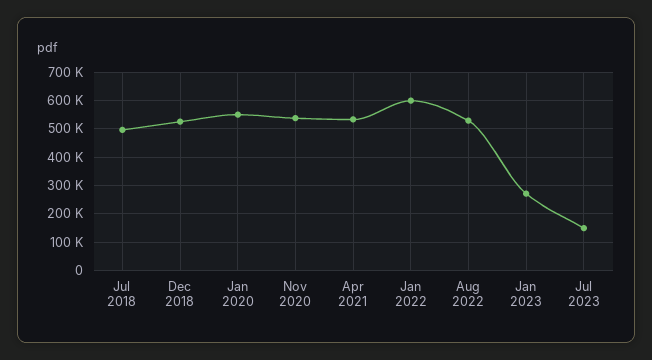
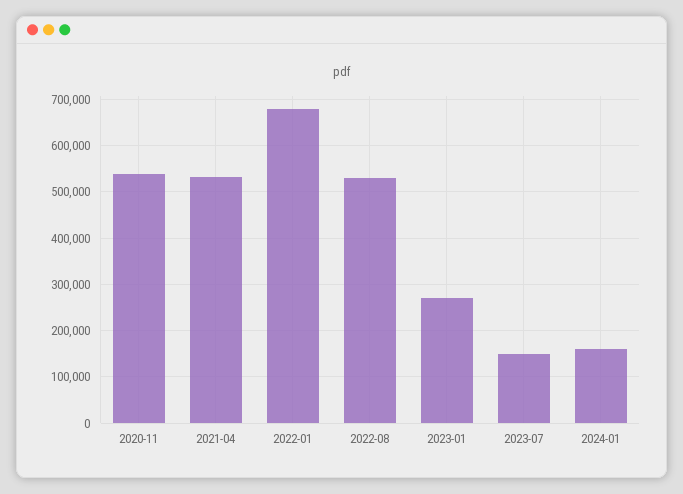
Jul 2018: 500000 -> none
Dec 2018: 525000 -> none
Jan 2020: 550000 -> none
Jan 2022: 600000 -> 680000
2024-01: none -> 160000

